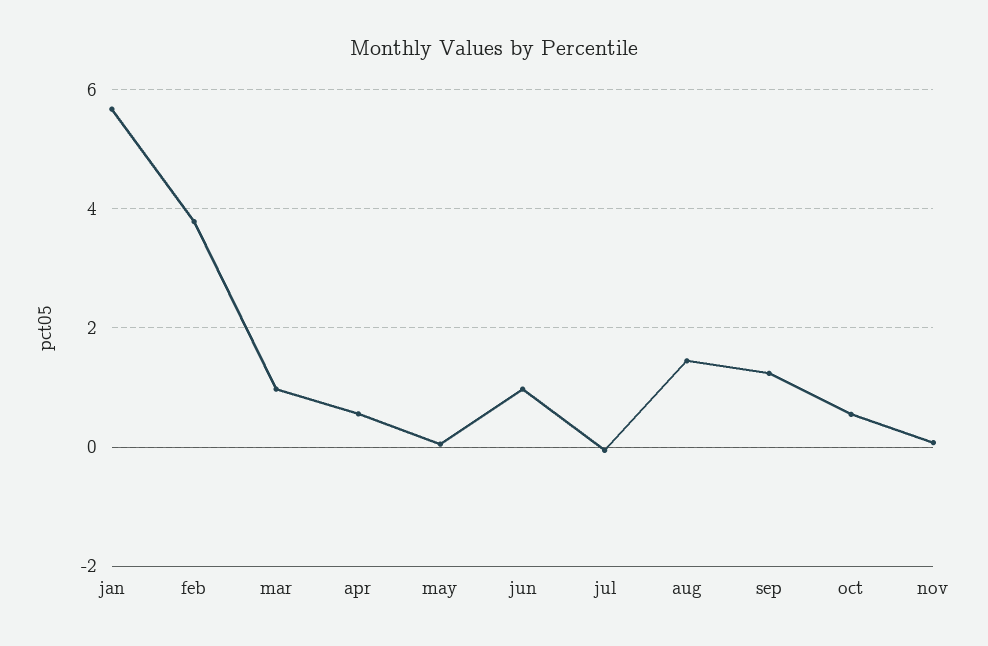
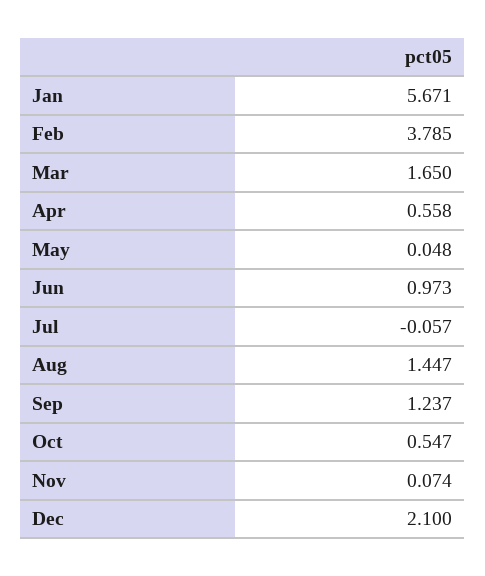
mar: 1 -> 1.65
Dec: none -> 2.1

